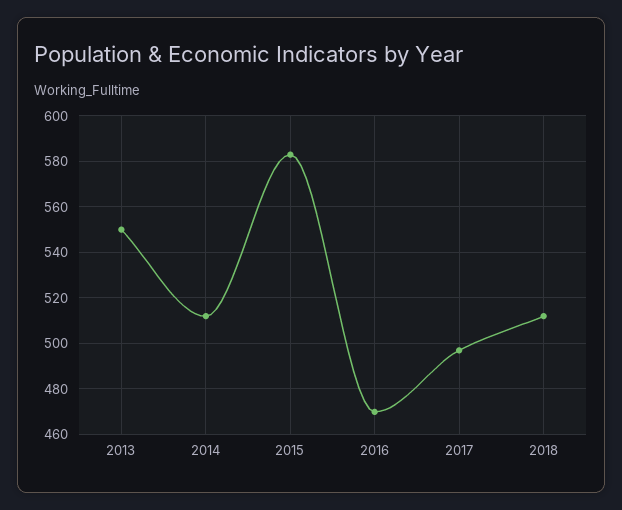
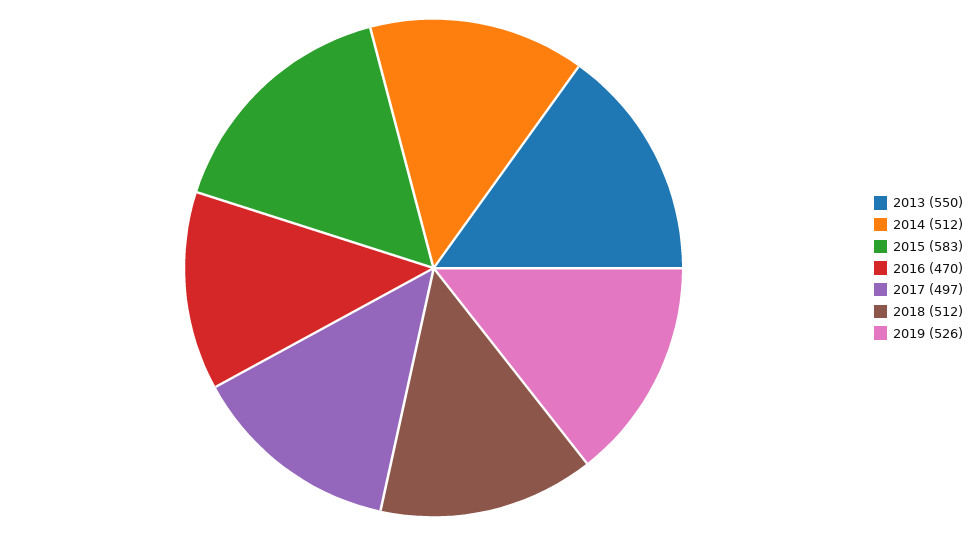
2019: none -> 526

